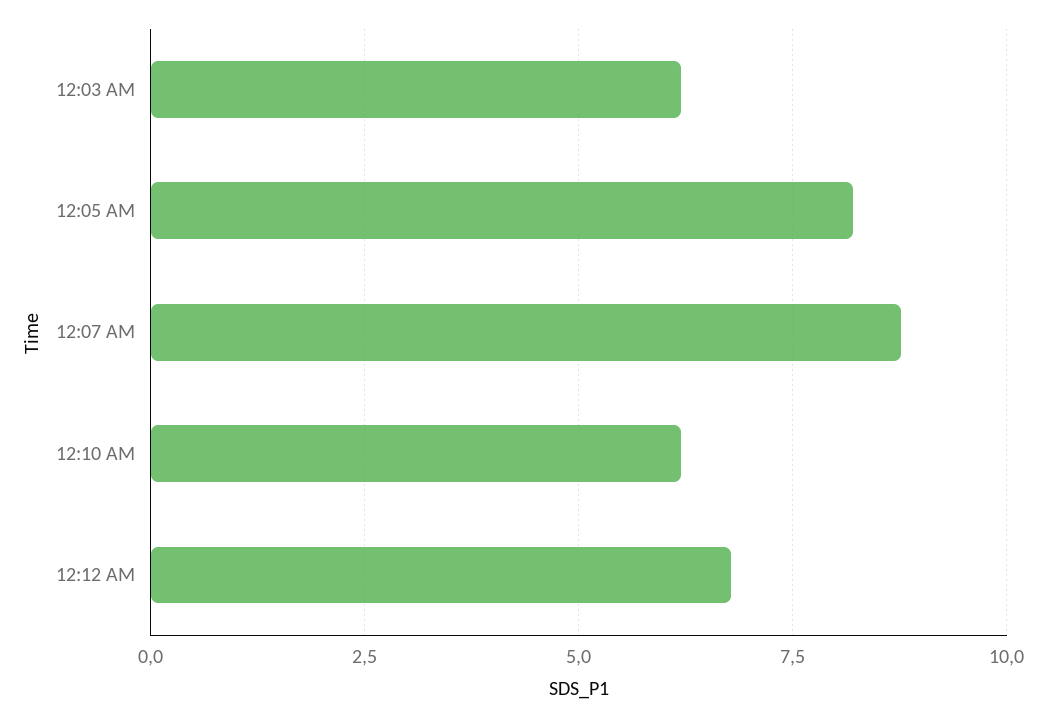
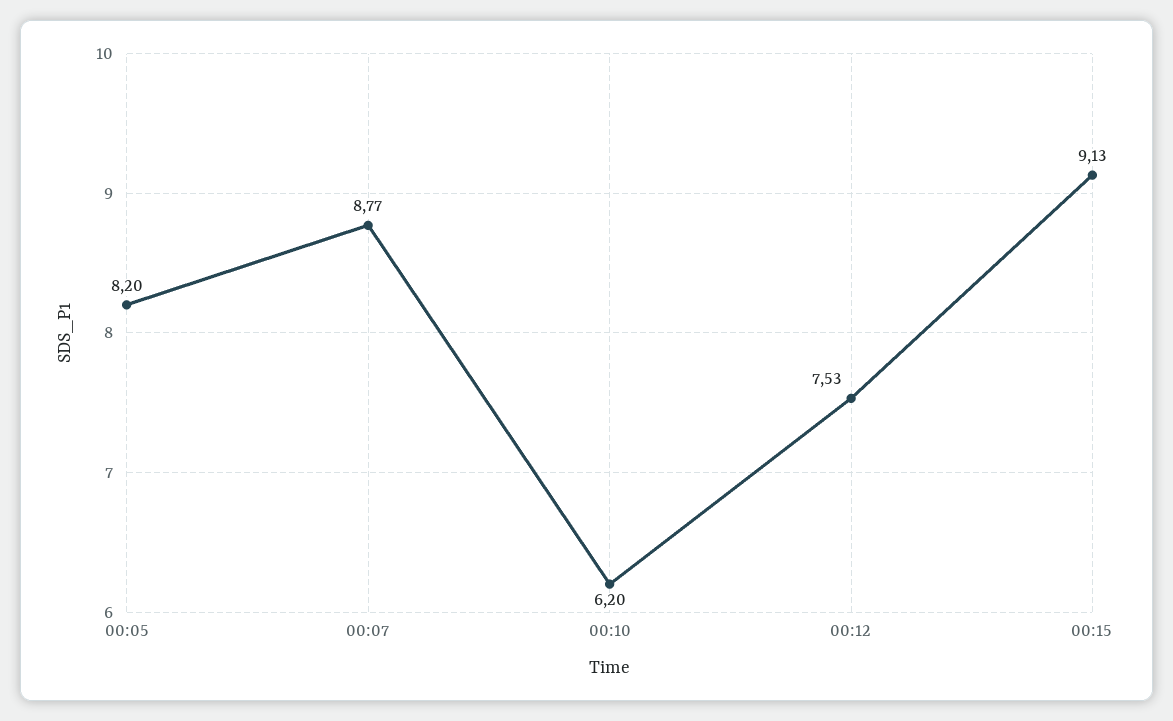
12:03 AM: 6.25 -> none
12:12 AM: 6.75 -> 7.53
00:15: none -> 9.13

